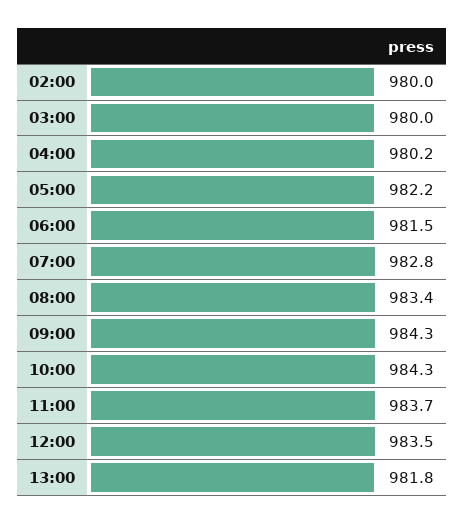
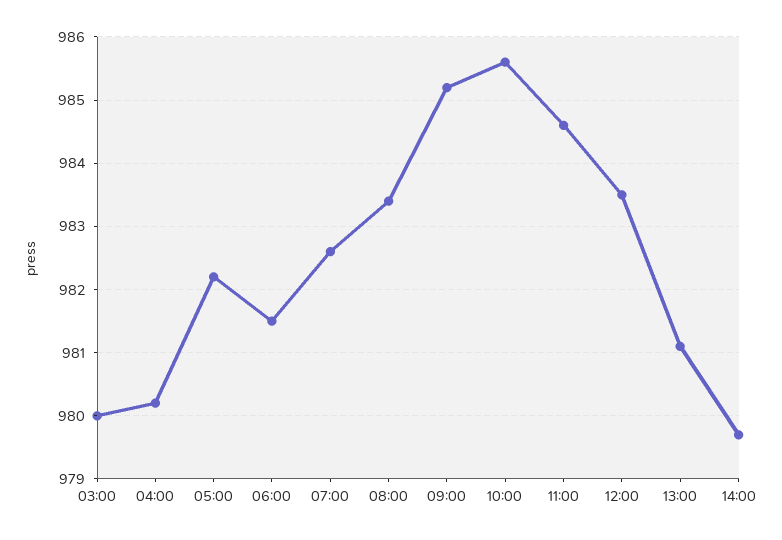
02:00: 980 -> none
07:00: 982.8 -> 982.6
09:00: 984.3 -> 985.2
10:00: 984.3 -> 985.6
11:00: 983.7 -> 984.6
13:00: 981.8 -> 981.1
14:00: none -> 979.7

